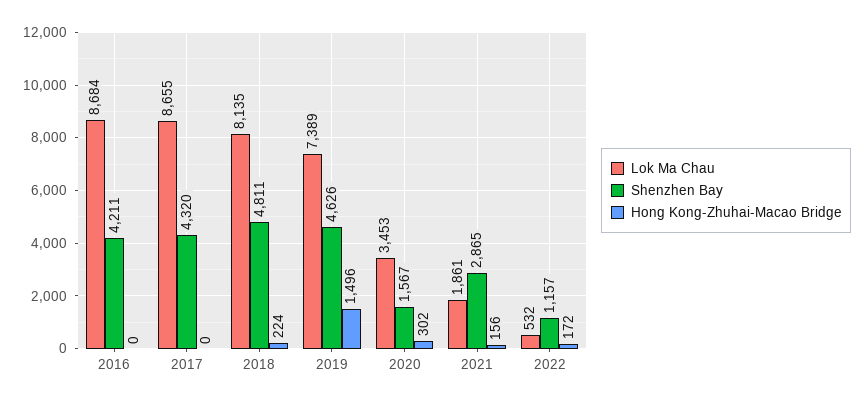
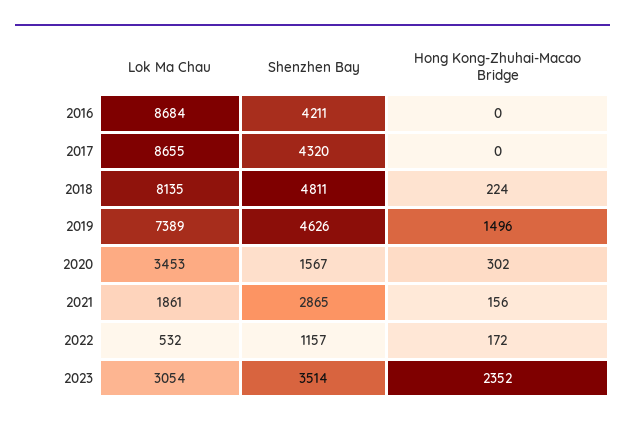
Lok Ma Chau, 2023: none -> 3054
Shenzhen Bay, 2023: none -> 3514
Hong Kong-Zhuhai-Macao Bridge, 2023: none -> 2352

